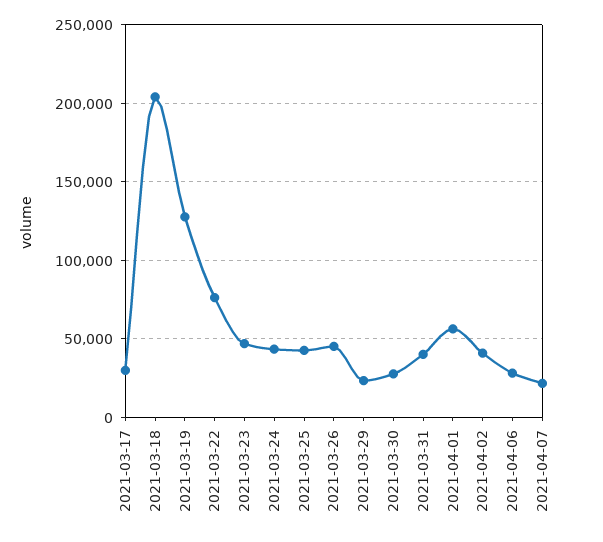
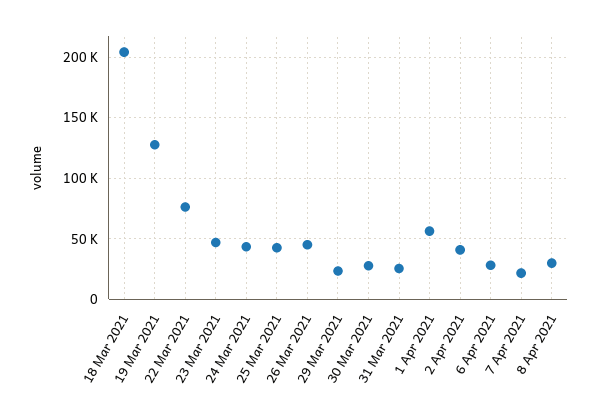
2021-03-17: 30000 -> none
2021-03-31: 40000 -> 25000
8 Apr 2021: none -> 30000

